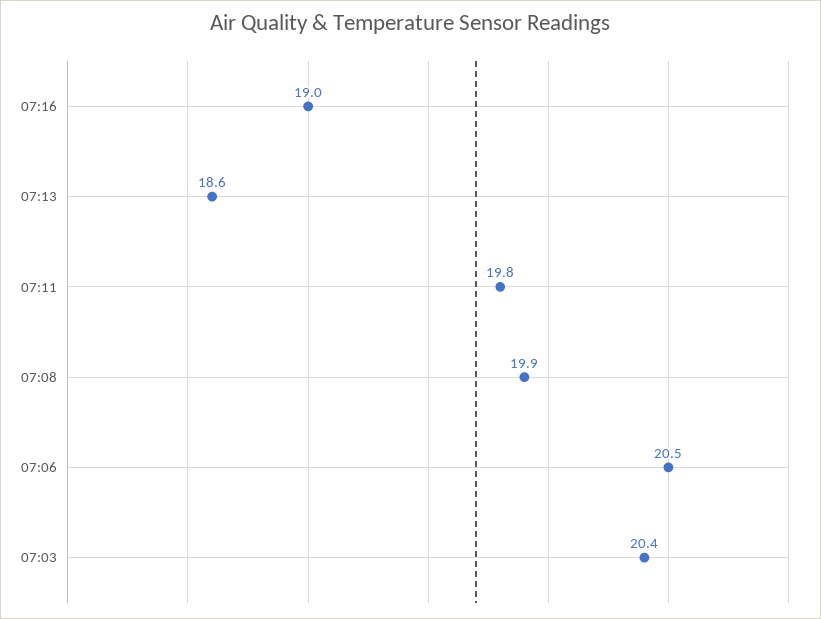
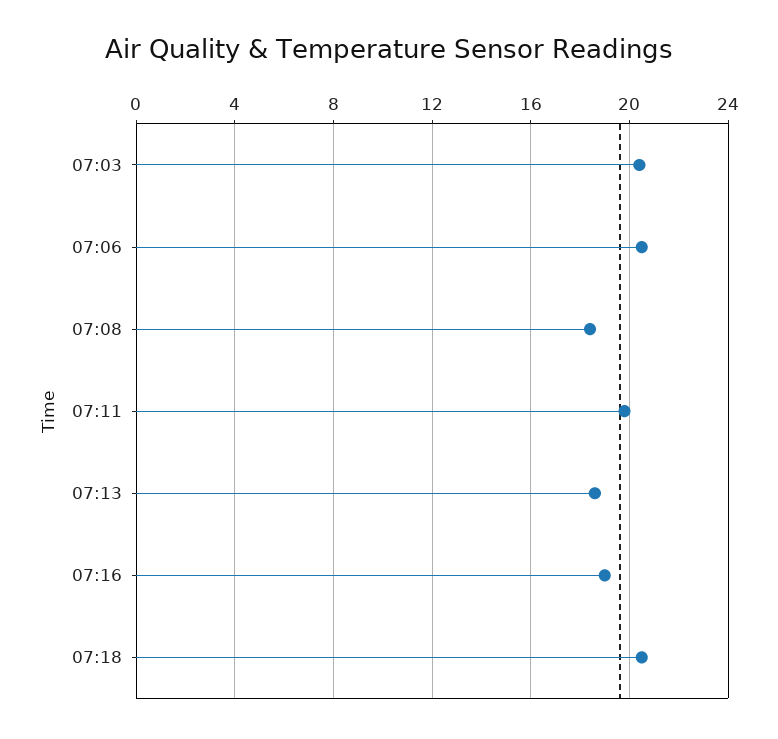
07:08: 19.9 -> 18.5
07:18: none -> 20.5

